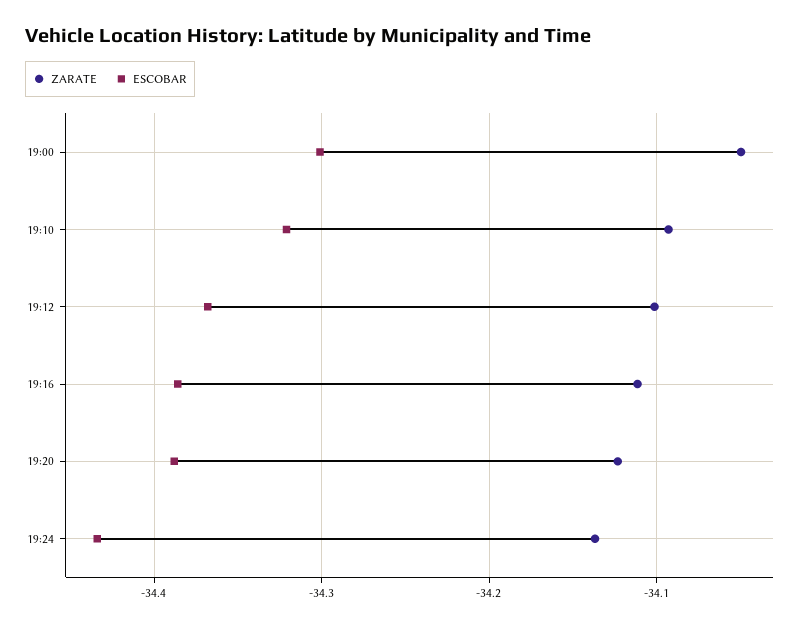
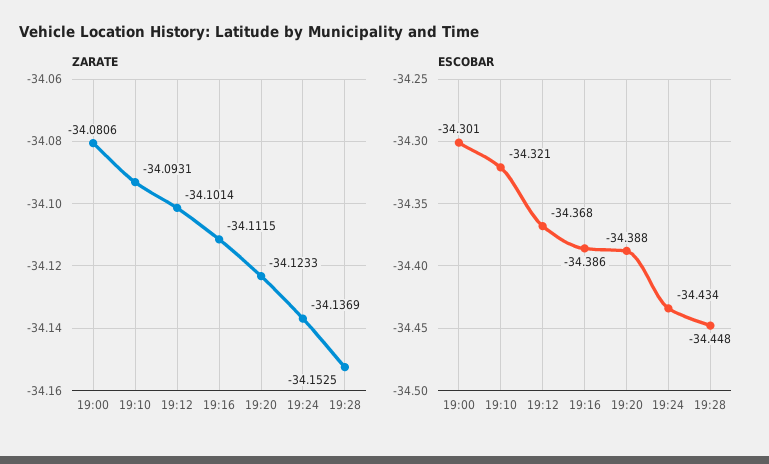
ZARATE, 19:00: -34.05 -> -34.0806
ZARATE, 19:28: none -> -34.1525
ESCOBAR, 19:28: none -> -34.448

